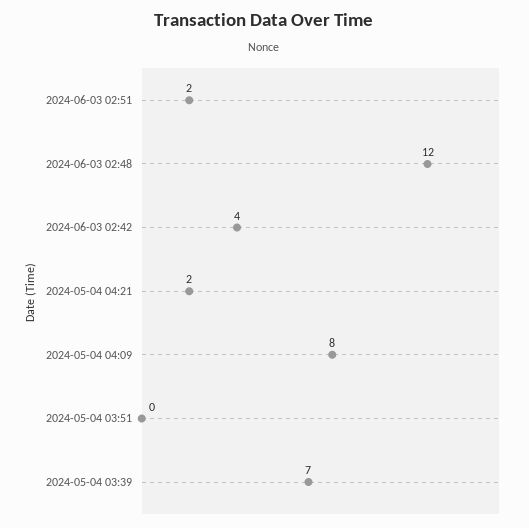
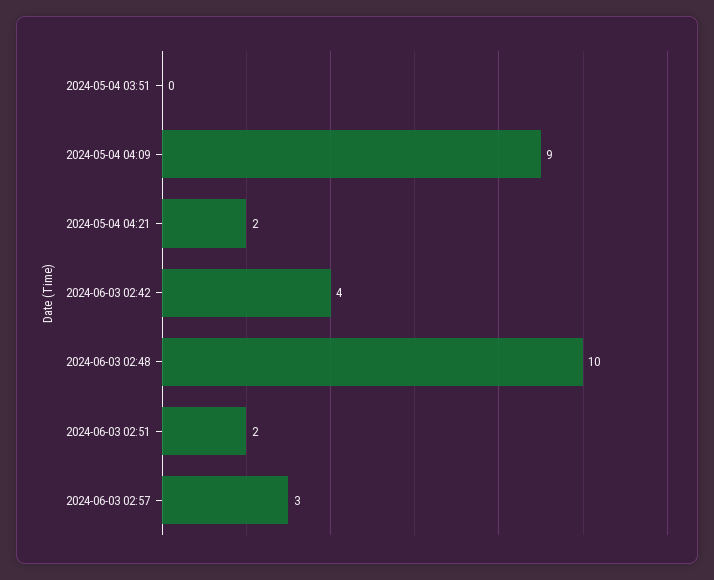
2024-06-03 02:48: 12 -> 10
2024-05-04 04:09: 8 -> 9
2024-05-04 03:39: 7 -> none
2024-06-03 02:57: none -> 3

